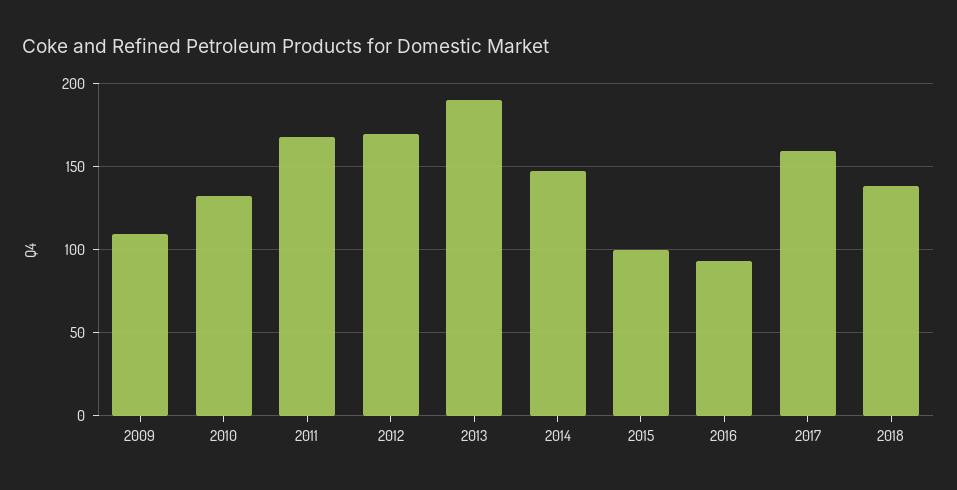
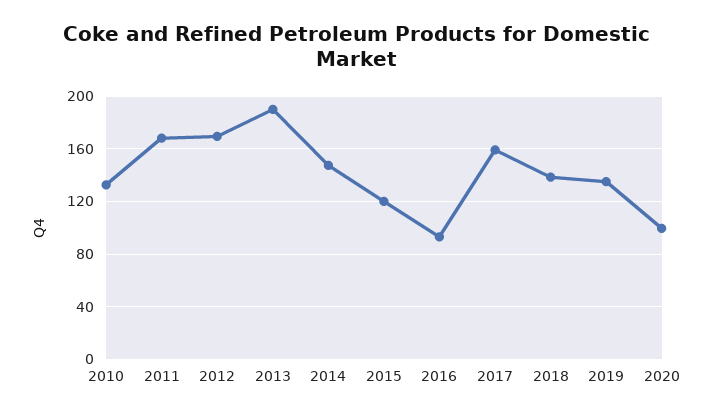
2009: 110 -> none
2015: 100 -> 120
2019: none -> 135
2020: none -> 100

